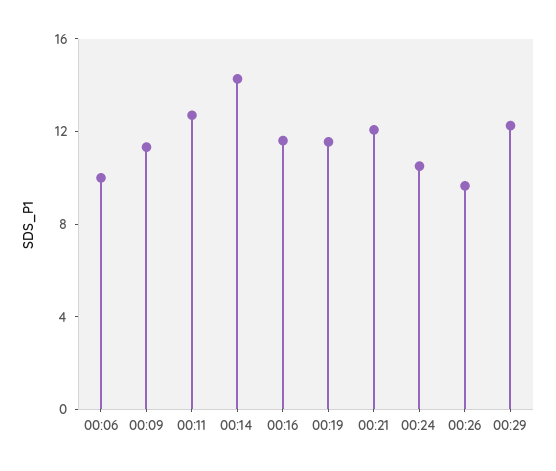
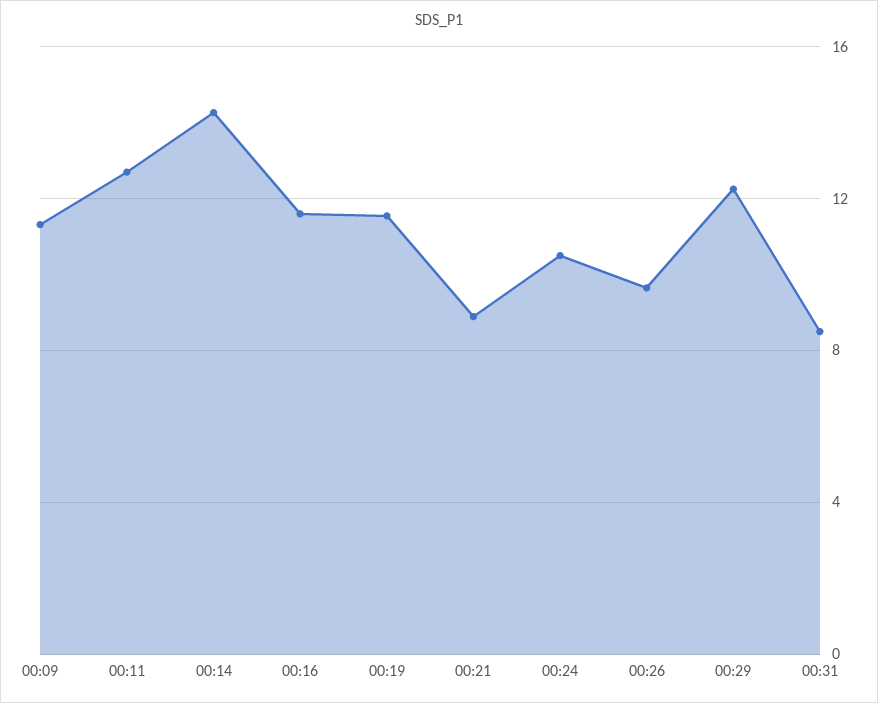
00:06: 10 -> none
00:21: 12 -> 9
00:31: none -> 8.5

